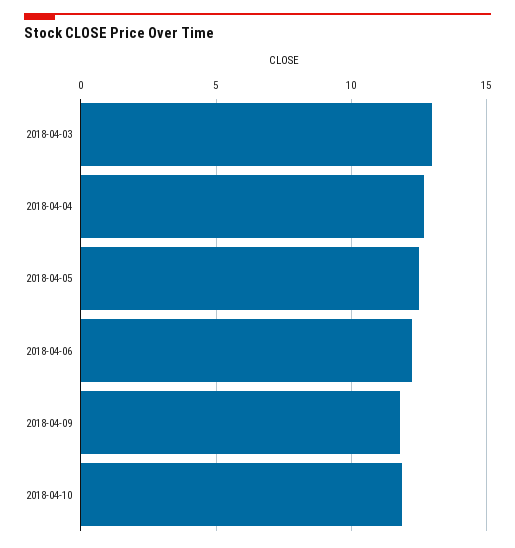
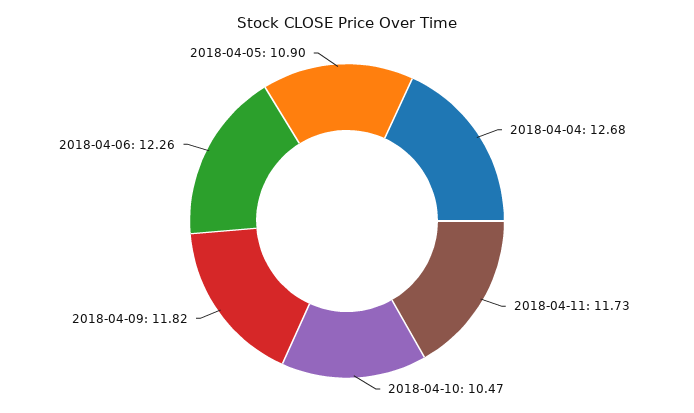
2018-04-03: 13 -> none
2018-04-05: 12.5 -> 10.9
2018-04-10: 12 -> 10.47
2018-04-11: none -> 11.73

